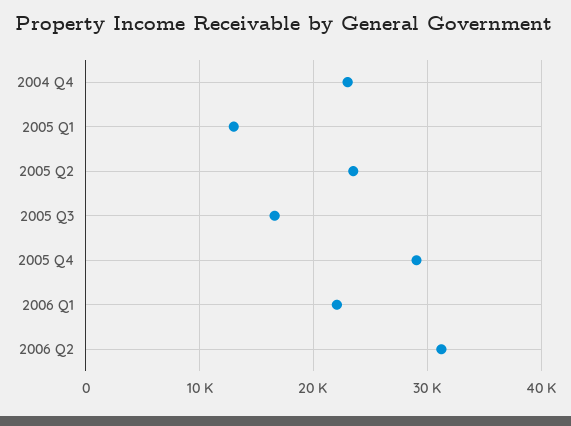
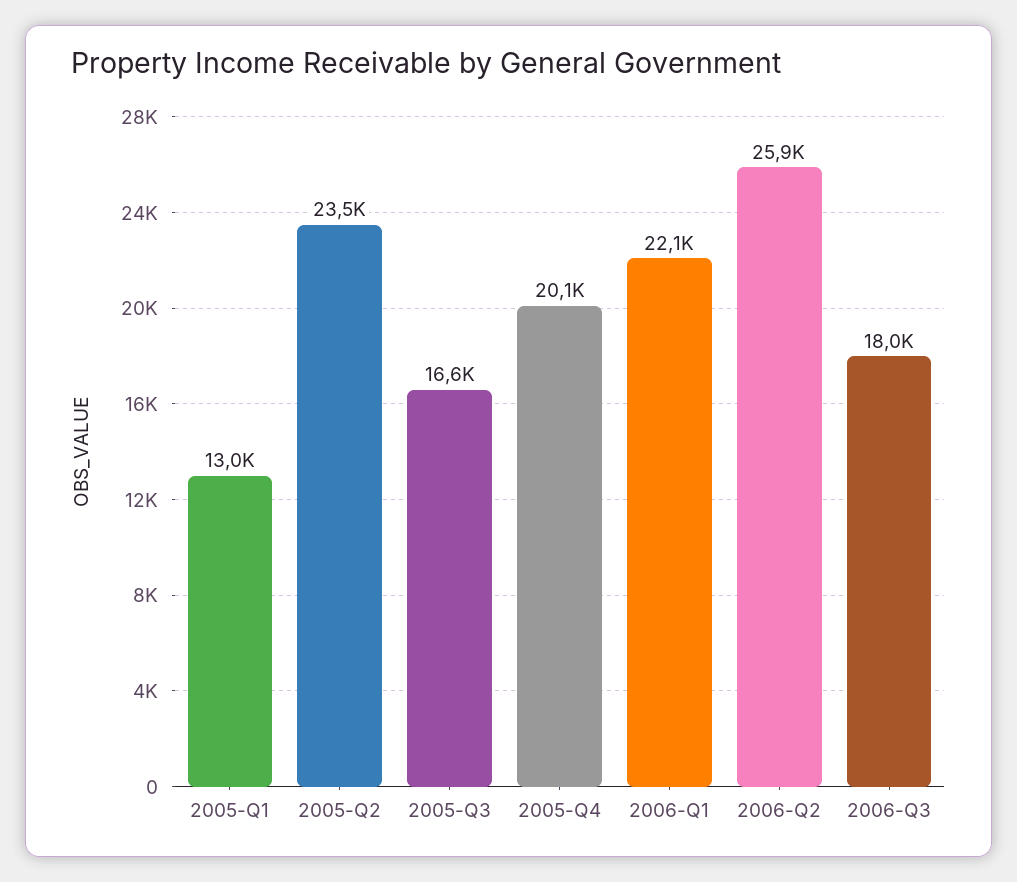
2004 Q4: 23000 -> none
2005 Q4: 29000 -> 20100
2006 Q2: 31000 -> 25900
2006-Q3: none -> 18000

